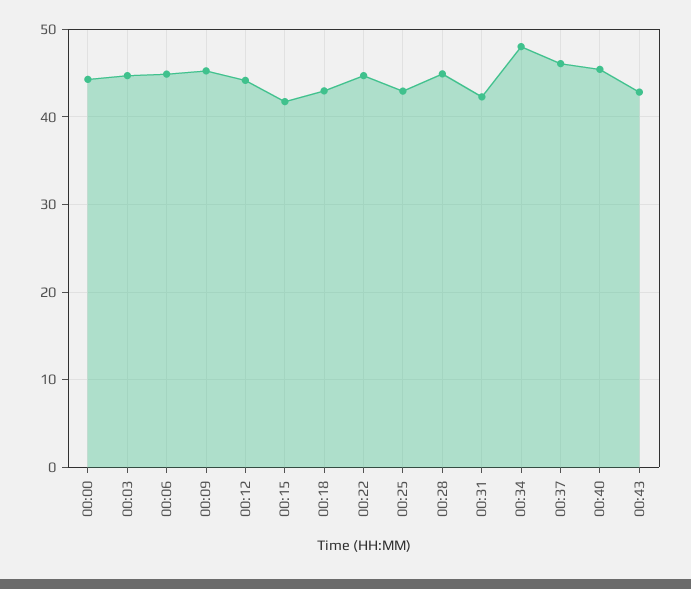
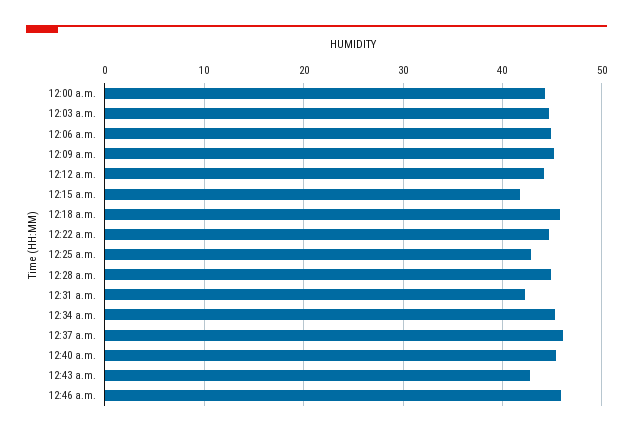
00:18: 43 -> 46
00:34: 48 -> 45
12:46 a.m.: none -> 46

